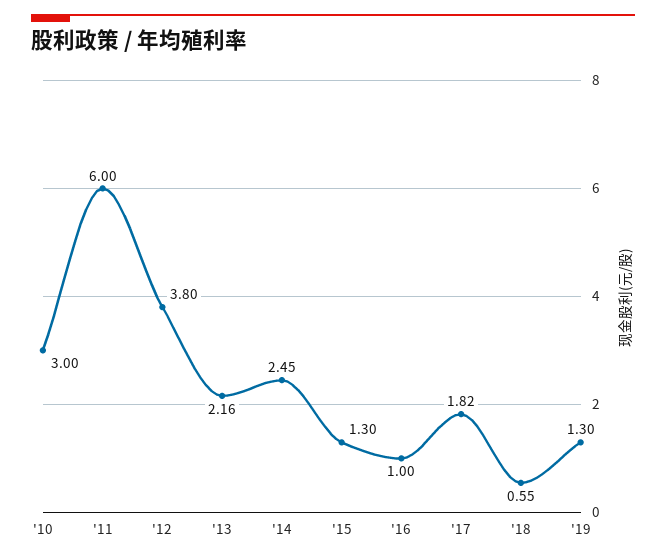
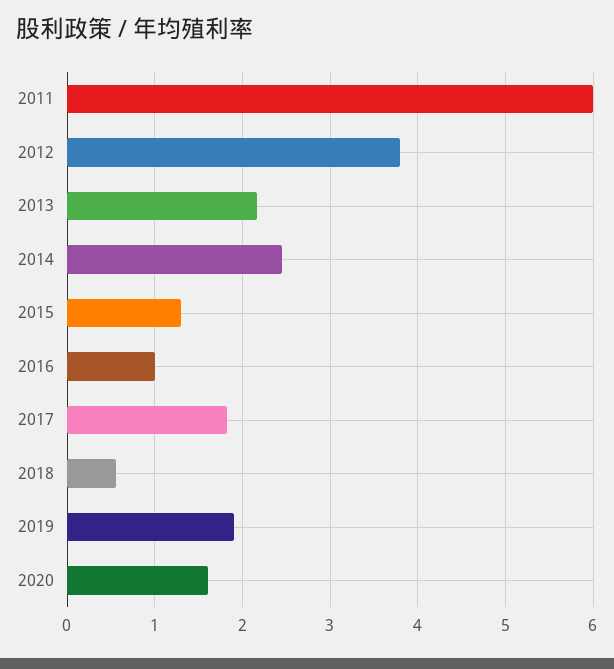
'10: 3 -> none
'19: 1.3 -> 1.9
2020: none -> 1.6

